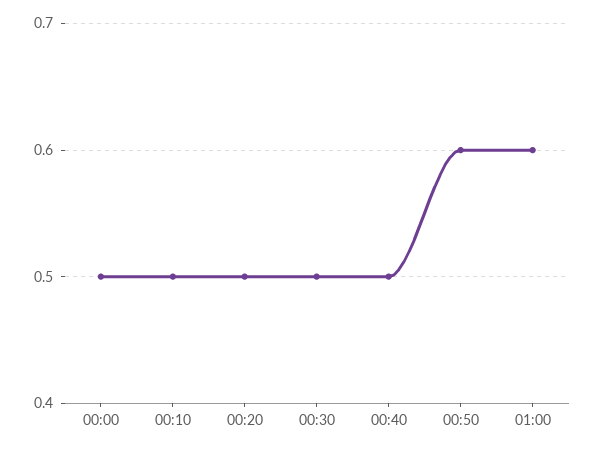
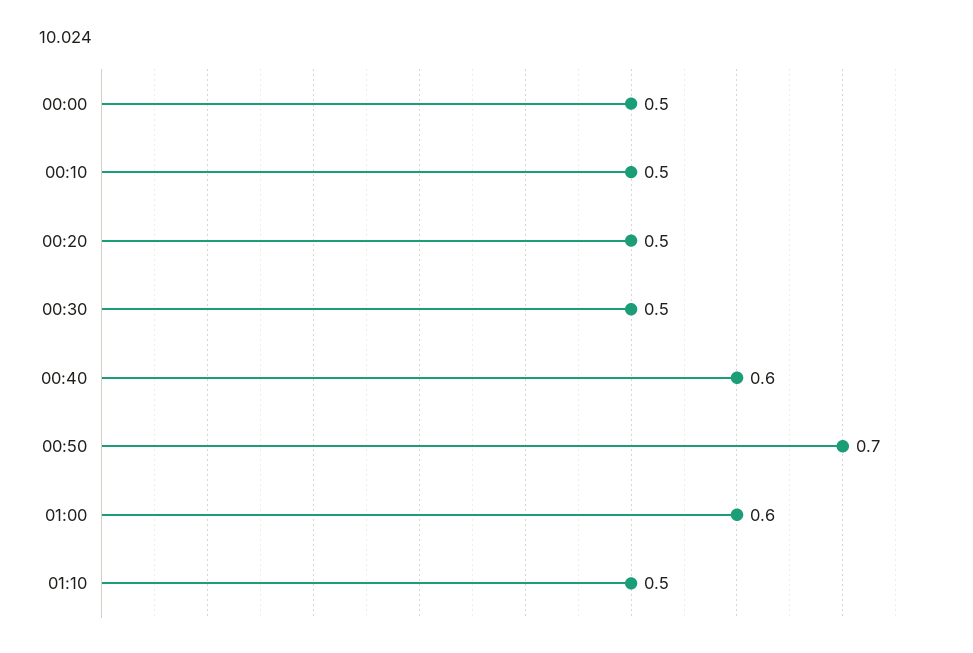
00:40: 0.5 -> 0.6
00:50: 0.6 -> 0.7
01:10: none -> 0.5

